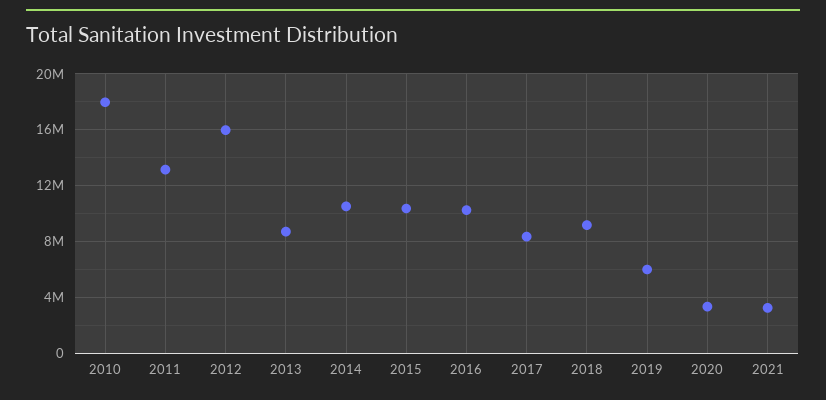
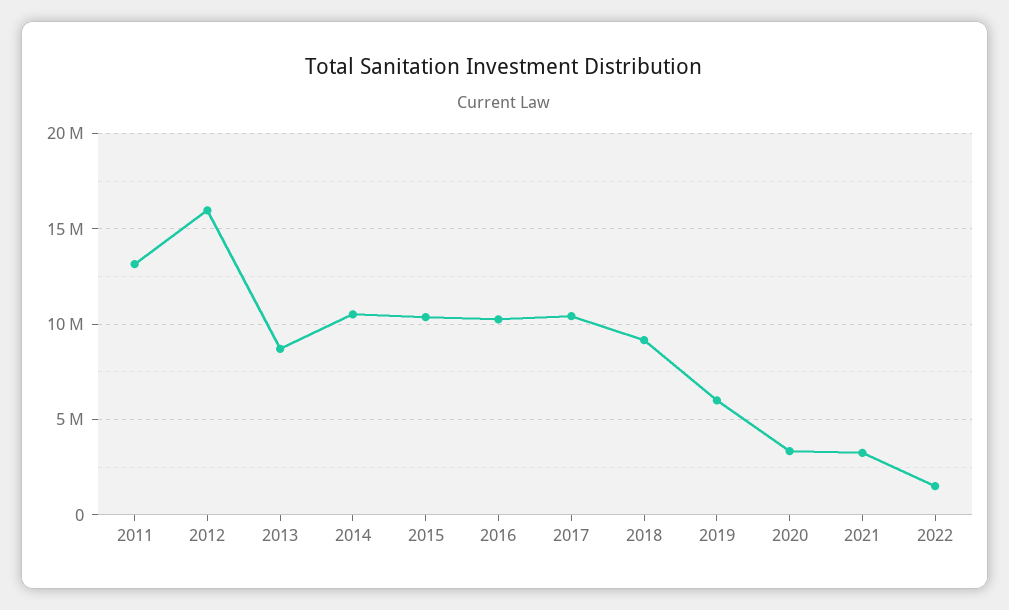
2010: 18000000 -> none
2017: 8500000 -> 10500000
2022: none -> 1500000

